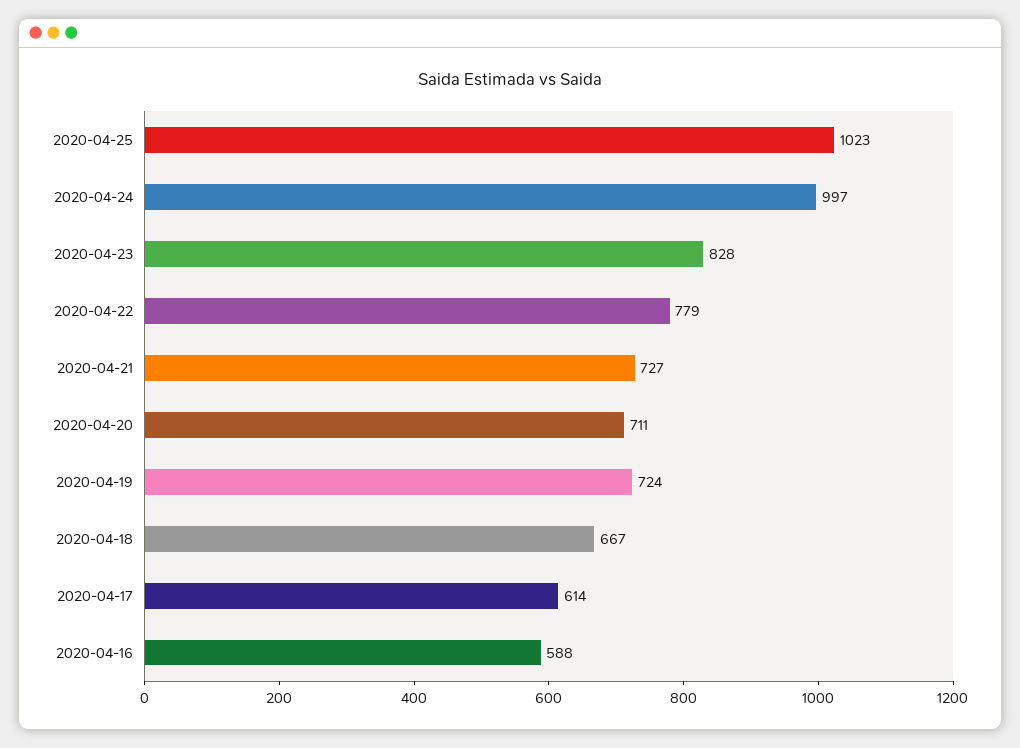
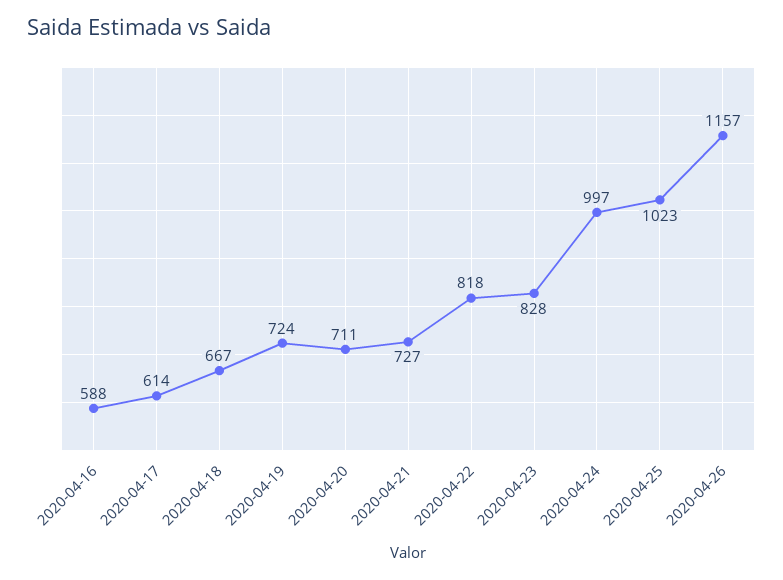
2020-04-22: 779 -> 818
2020-04-26: none -> 1157

